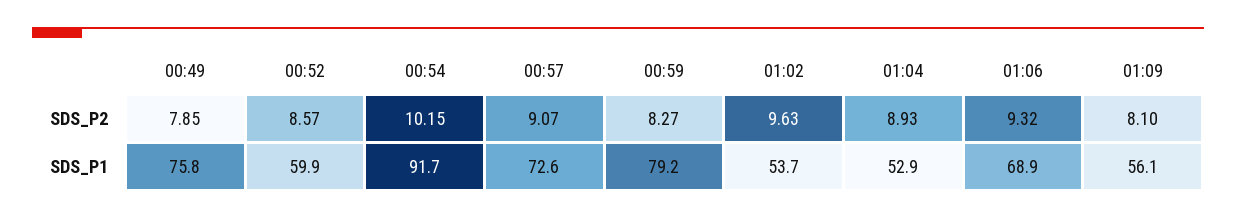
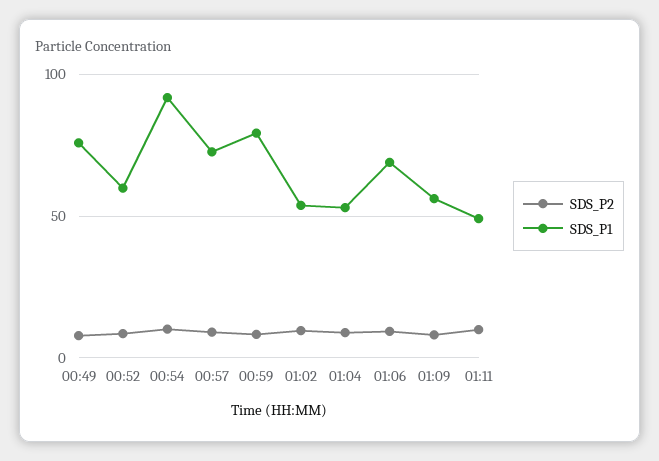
SDS_P2, 01:11: none -> 10
SDS_P1, 01:11: none -> 50

